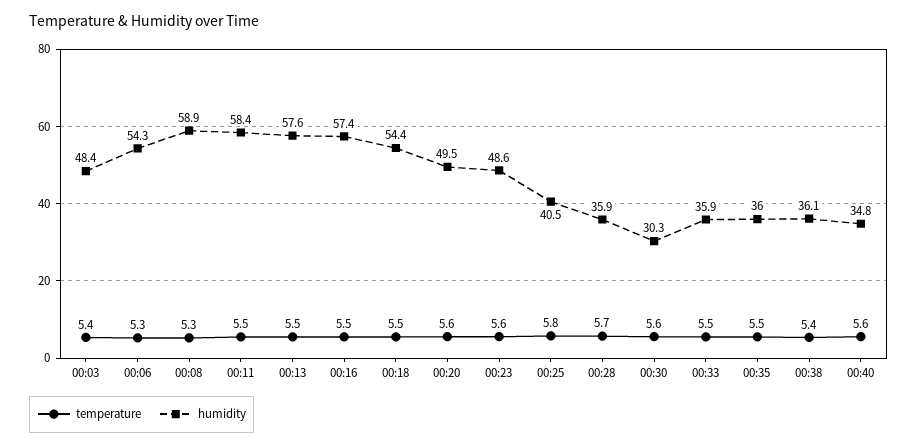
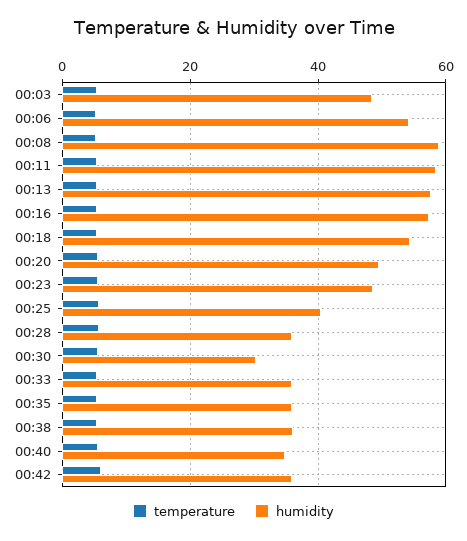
temperature, 00:42: none -> 6
humidity, 00:42: none -> 36

